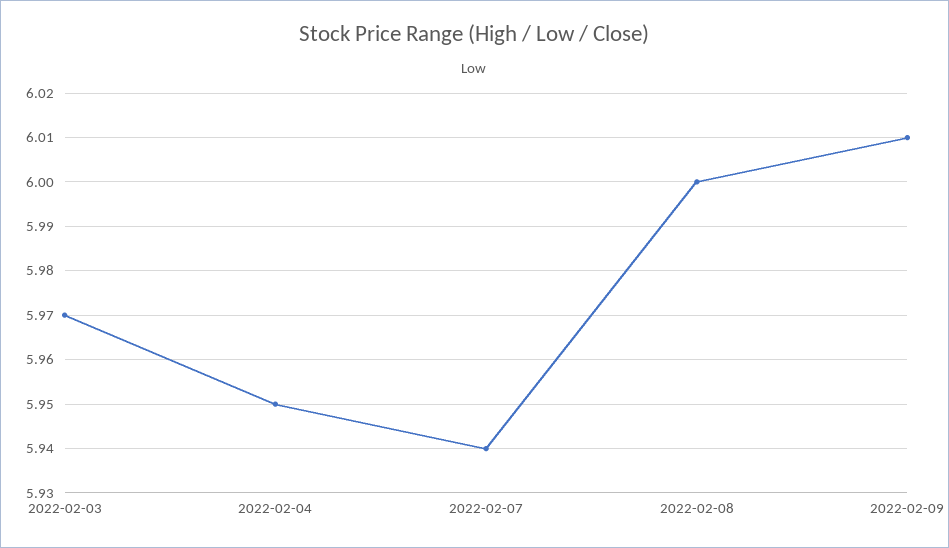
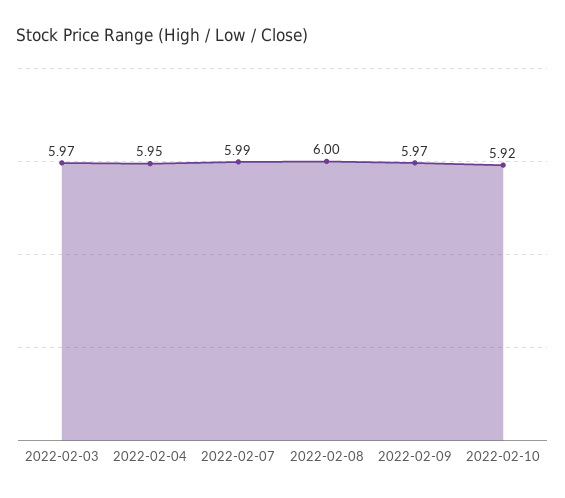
2022-02-07: 5.94 -> 5.99
2022-02-09: 6.01 -> 5.97
2022-02-10: none -> 5.92

